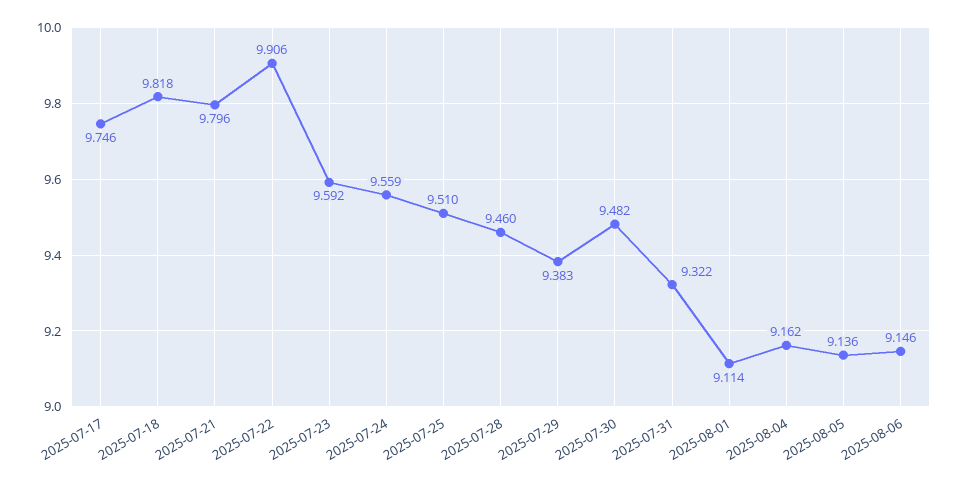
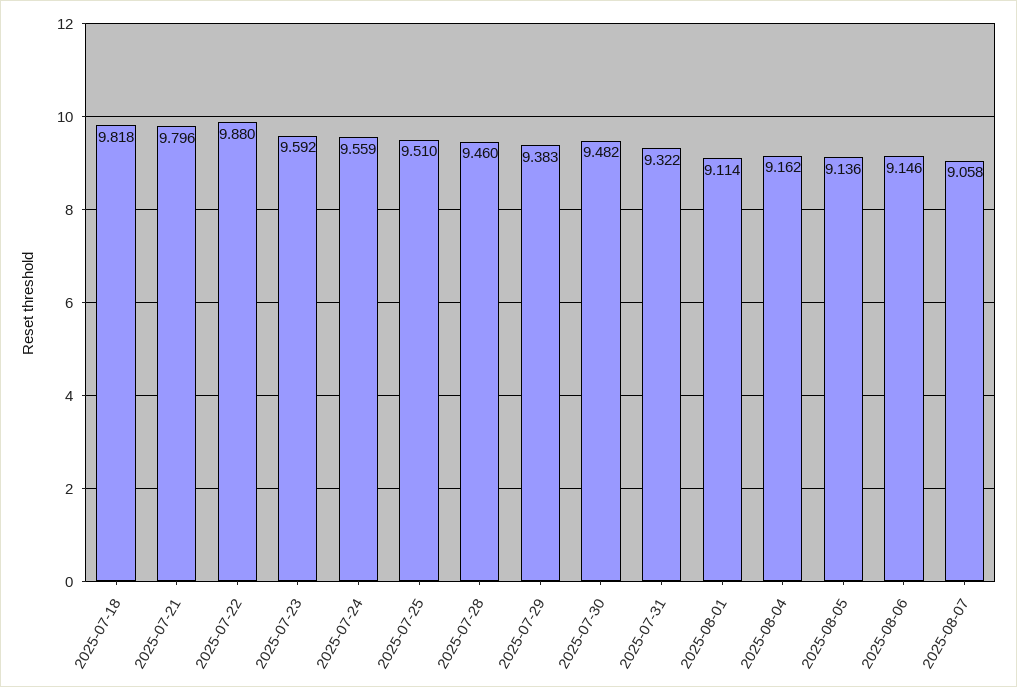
2025-07-17: 9.746 -> none
2025-07-22: 9.906 -> 9.88
2025-08-07: none -> 9.058

